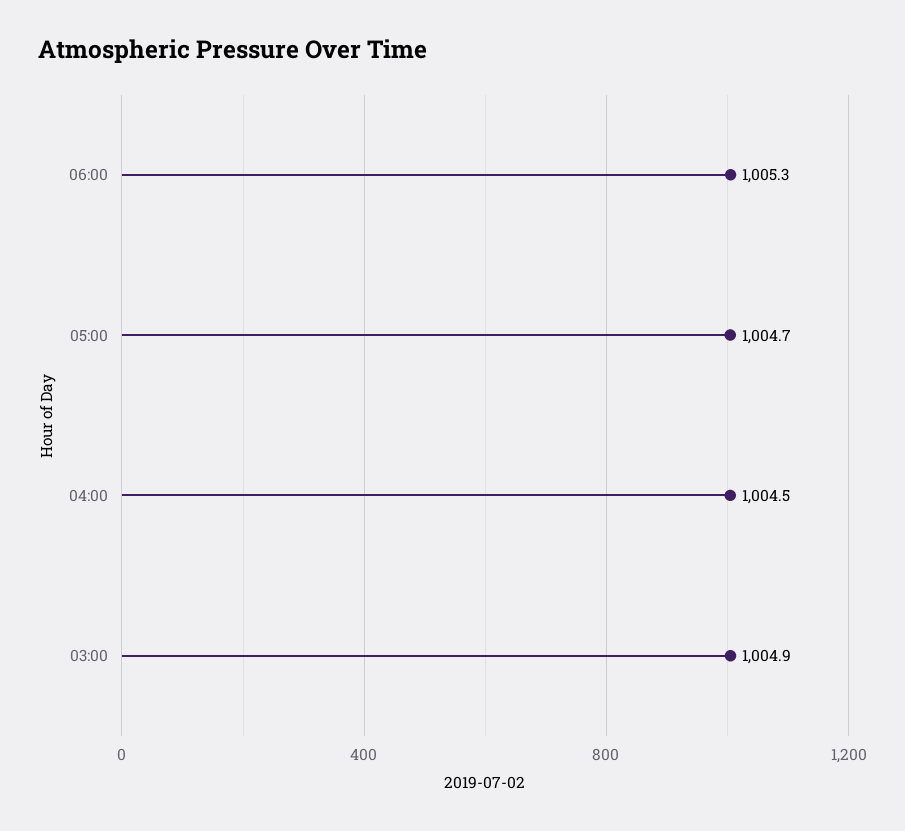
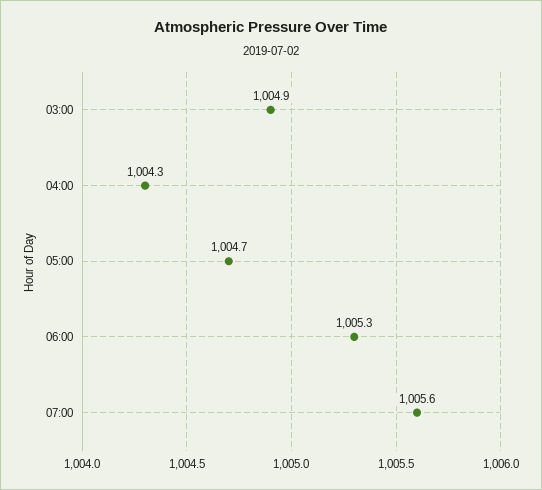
04:00: 1004.5 -> 1004.3
07:00: none -> 1005.6

